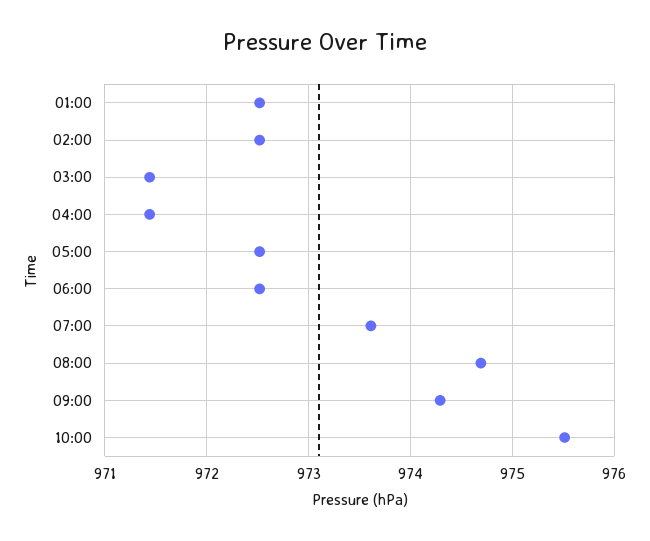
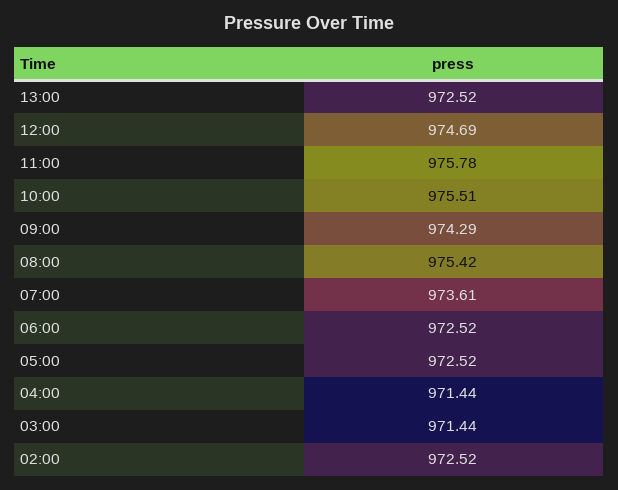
01:00: 972.5 -> none
08:00: 974.7 -> 975.42
13:00: none -> 972.52
12:00: none -> 974.69
11:00: none -> 975.78

